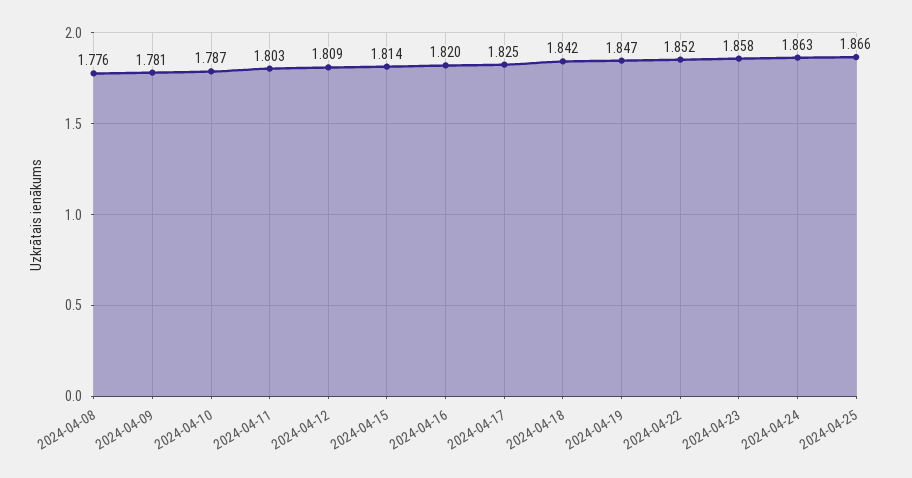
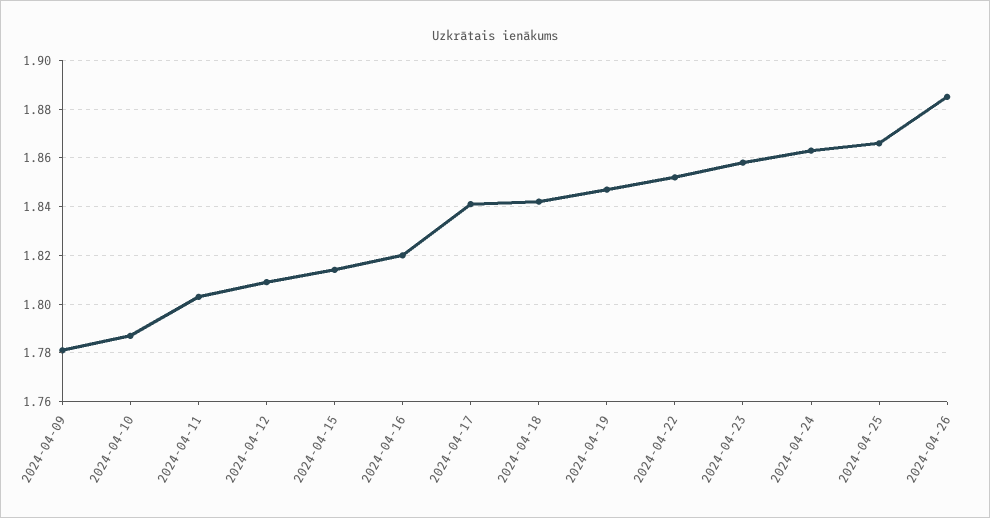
2024-04-08: 1.776 -> none
2024-04-17: 1.825 -> 1.84
2024-04-26: none -> 1.885

